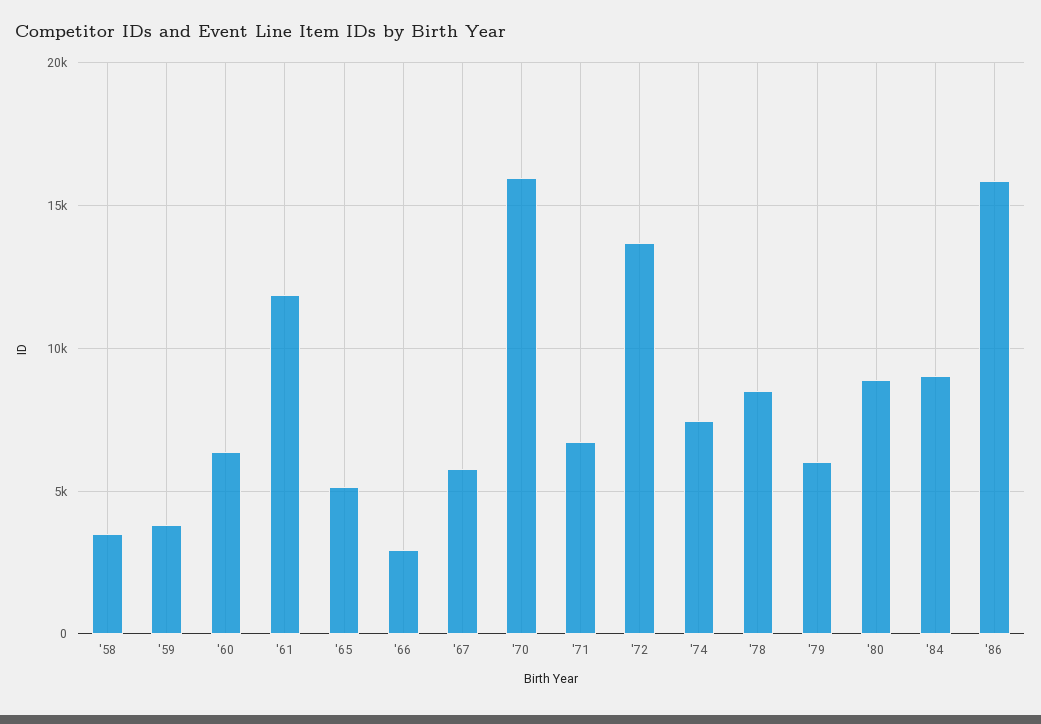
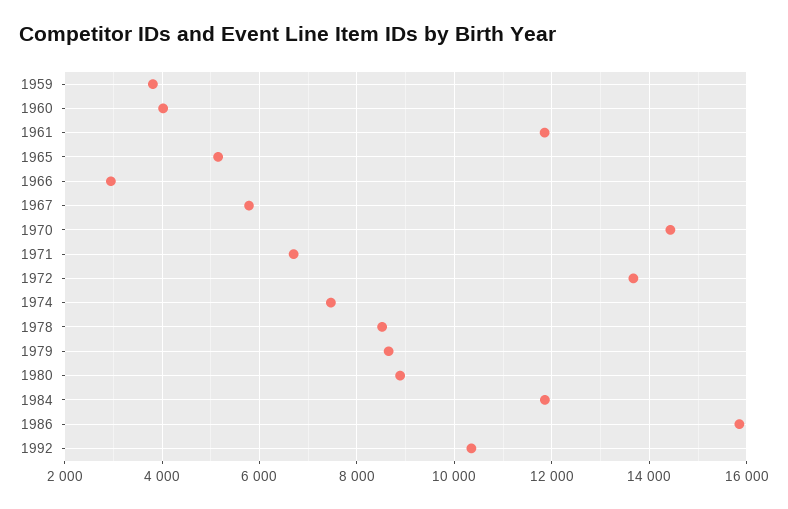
'58: 3500 -> none
'60: 6500 -> 4000
'70: 16000 -> 14400
'79: 6000 -> 8600
'84: 9000 -> 11800
1992: none -> 10400

